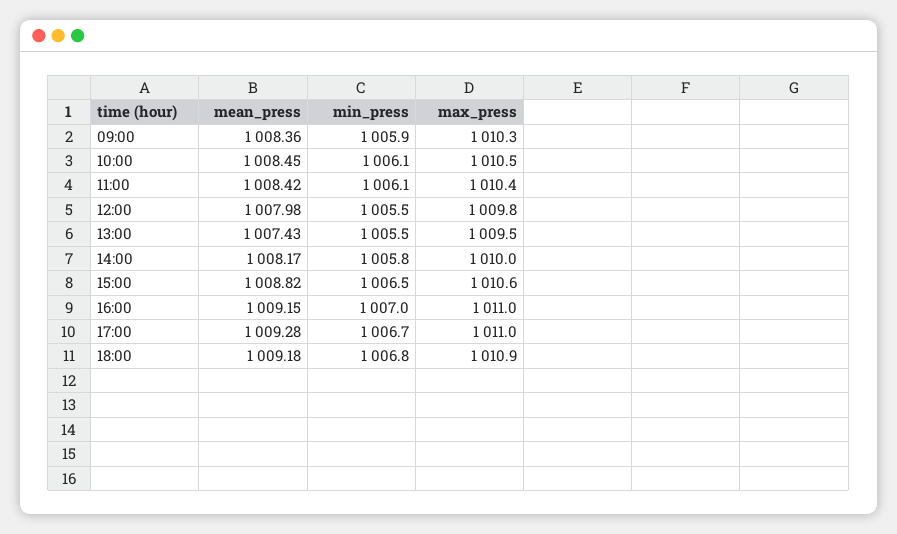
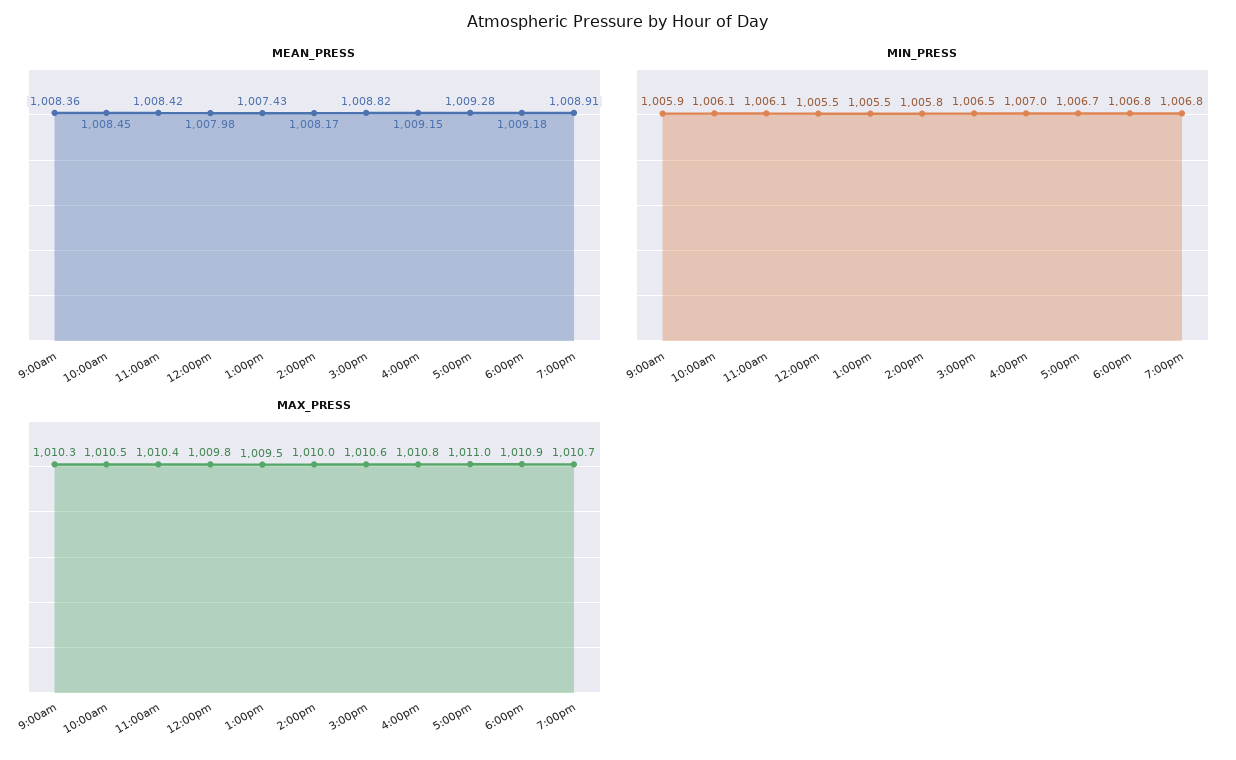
max_press, 16:00: 1011 -> 1010.8
mean_press, 7:00pm: none -> 1008.91
min_press, 7:00pm: none -> 1006.8
max_press, 7:00pm: none -> 1010.7

